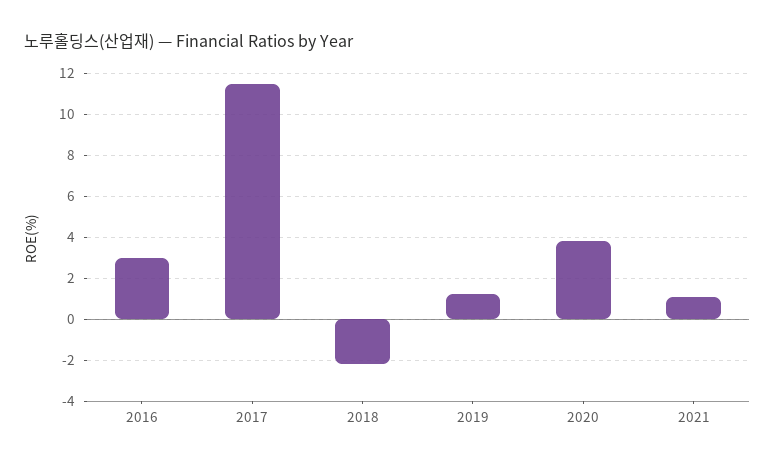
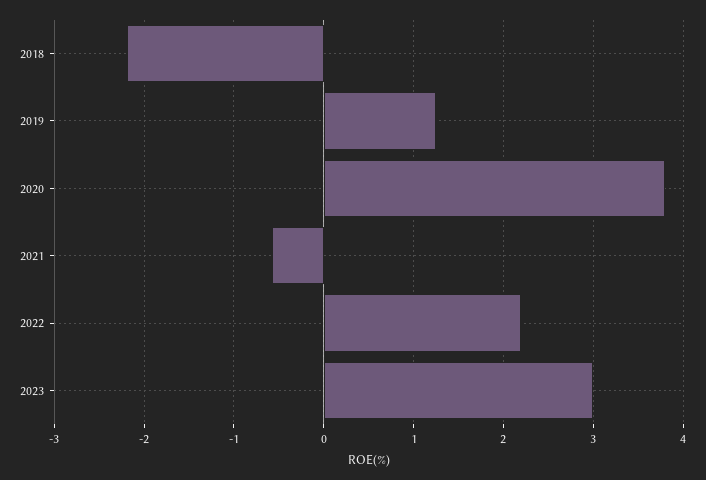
2016: 3 -> none
2017: 11.5 -> none
2021: 1 -> -0.6
2022: none -> 2.2
2023: none -> 3

